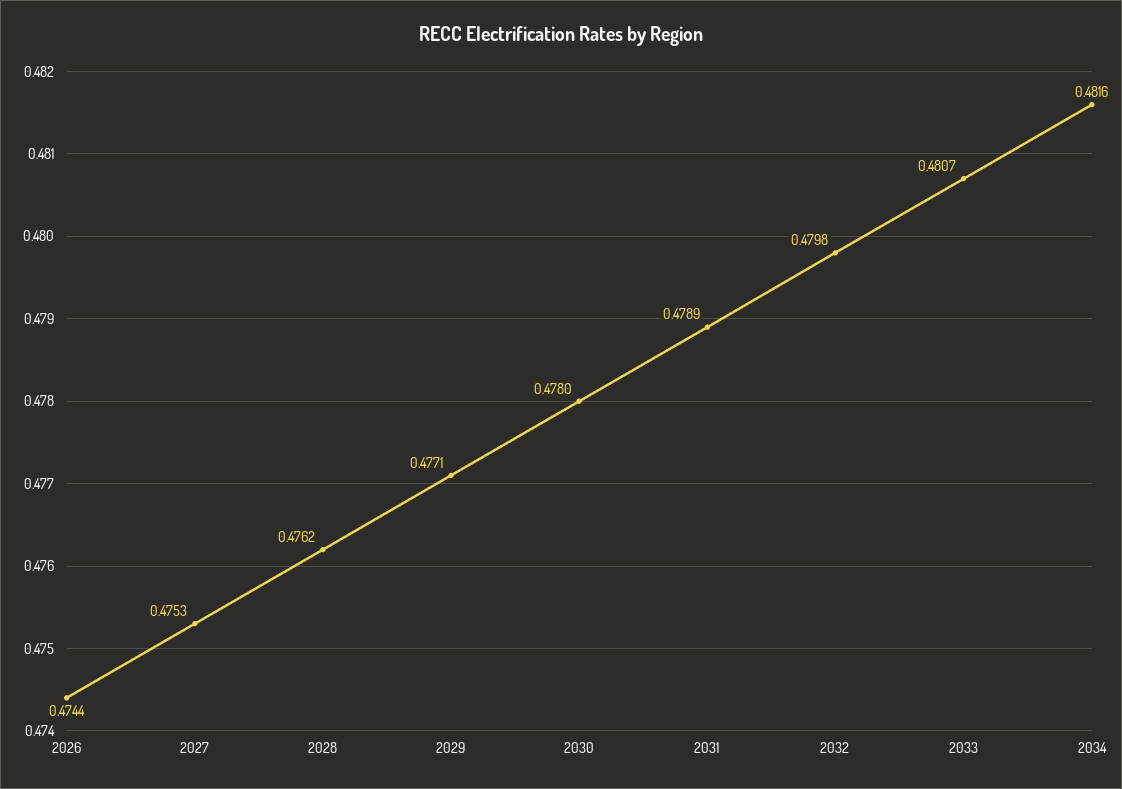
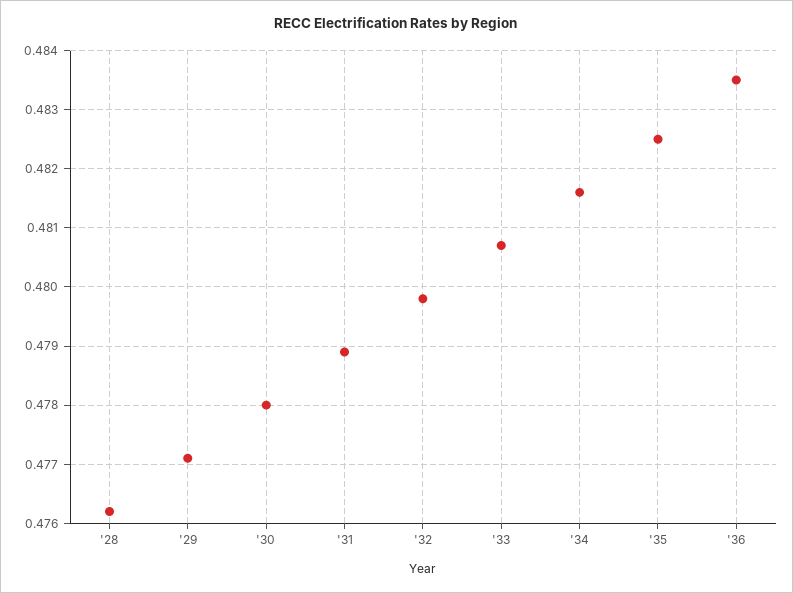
2026: 0.4744 -> none
2027: 0.4753 -> none
'35: none -> 0.4825
'36: none -> 0.4835

